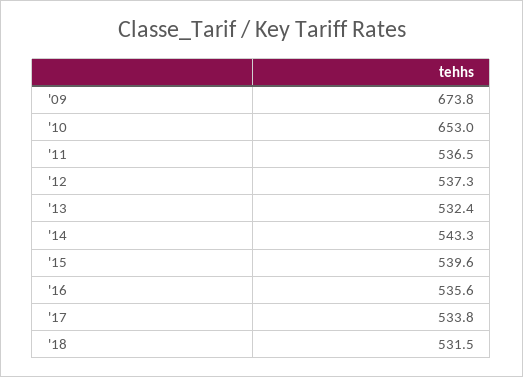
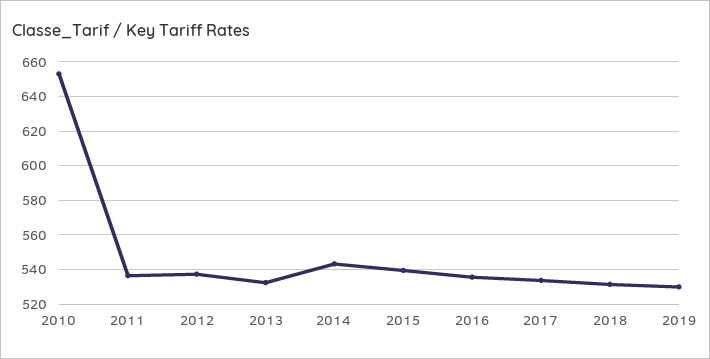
'09: 673.8 -> none
2019: none -> 530

